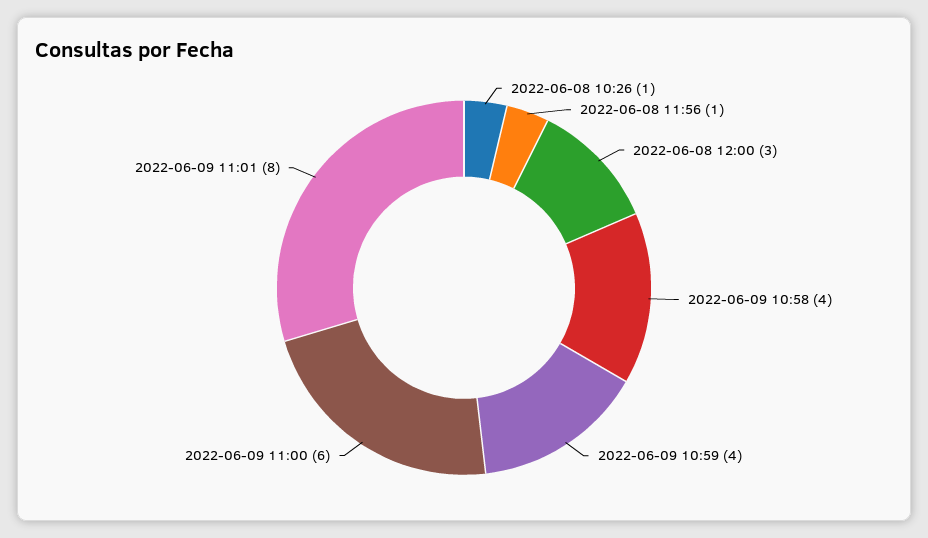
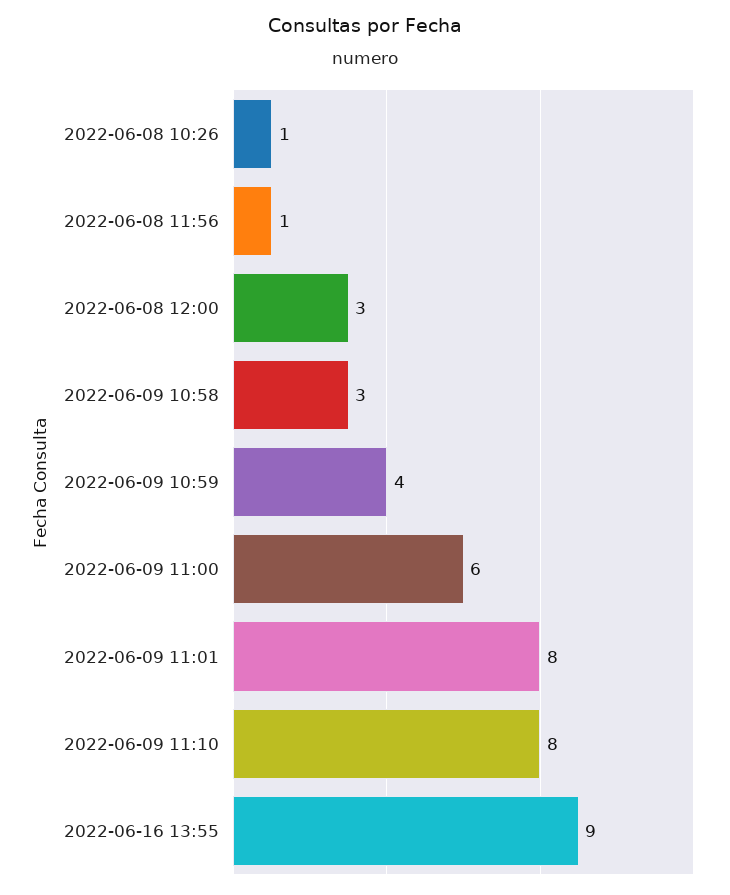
2022-06-09 10:58: 4 -> 3
2022-06-09 11:10: none -> 8
2022-06-16 13:55: none -> 9

